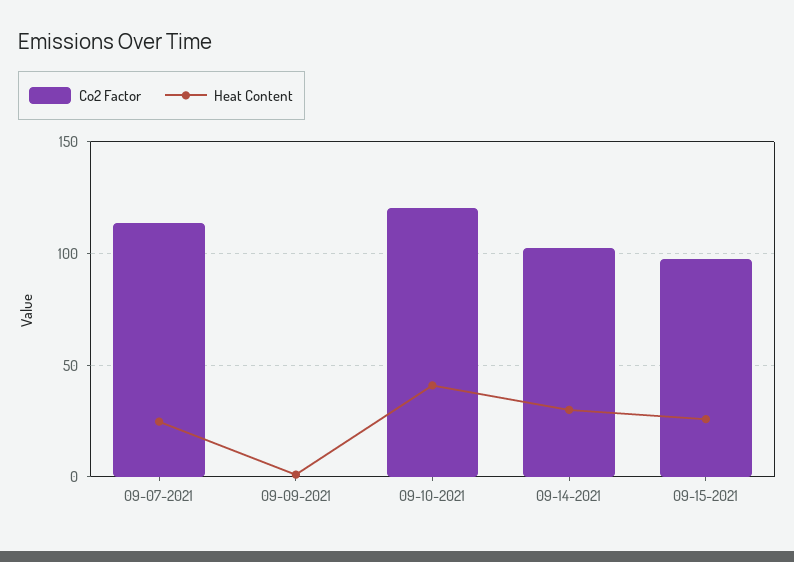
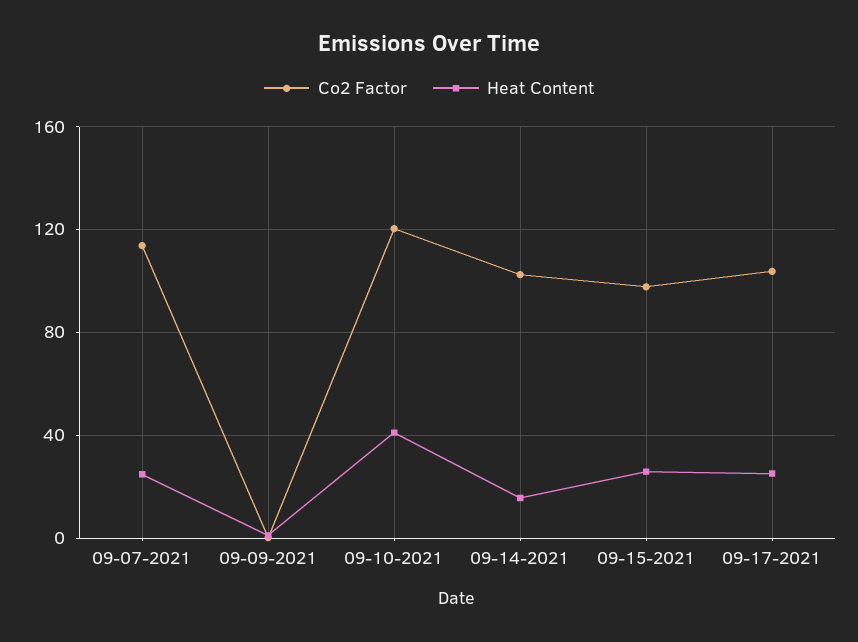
Heat Content, 09-14-2021: 30 -> 15
Co2 Factor, 09-17-2021: none -> 105
Heat Content, 09-17-2021: none -> 25

